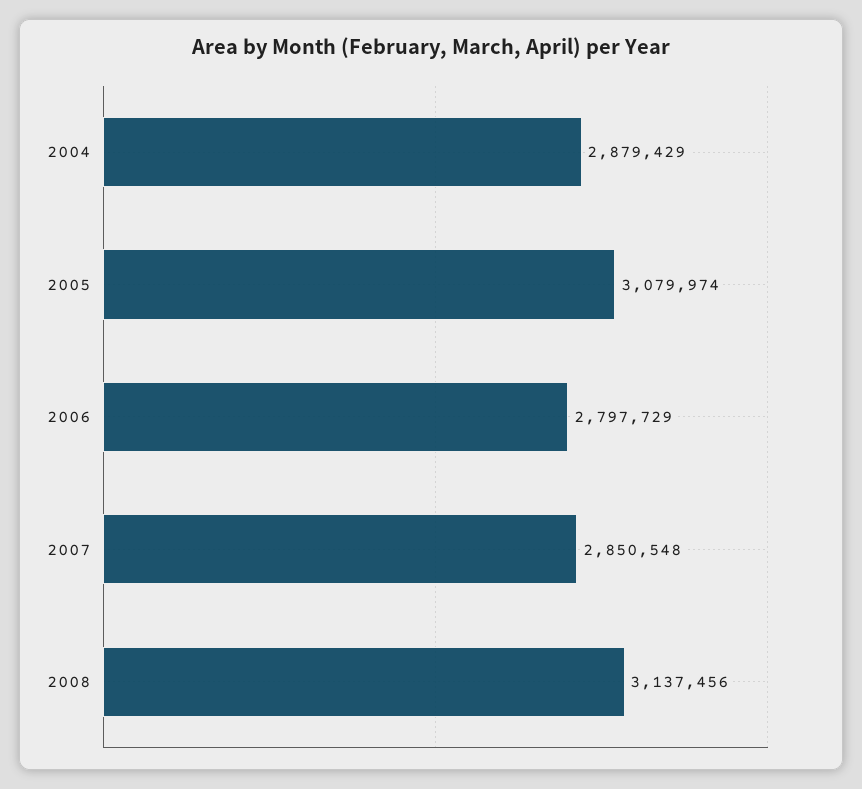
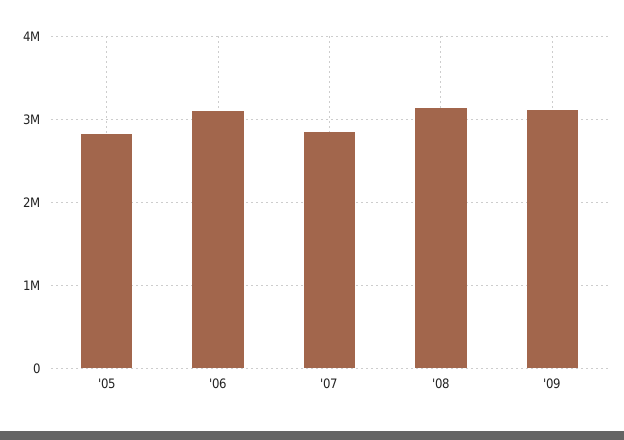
2004: 2879429 -> none
2005: 3079974 -> 2800000
2006: 2797729 -> 3100000
'09: none -> 3100000

